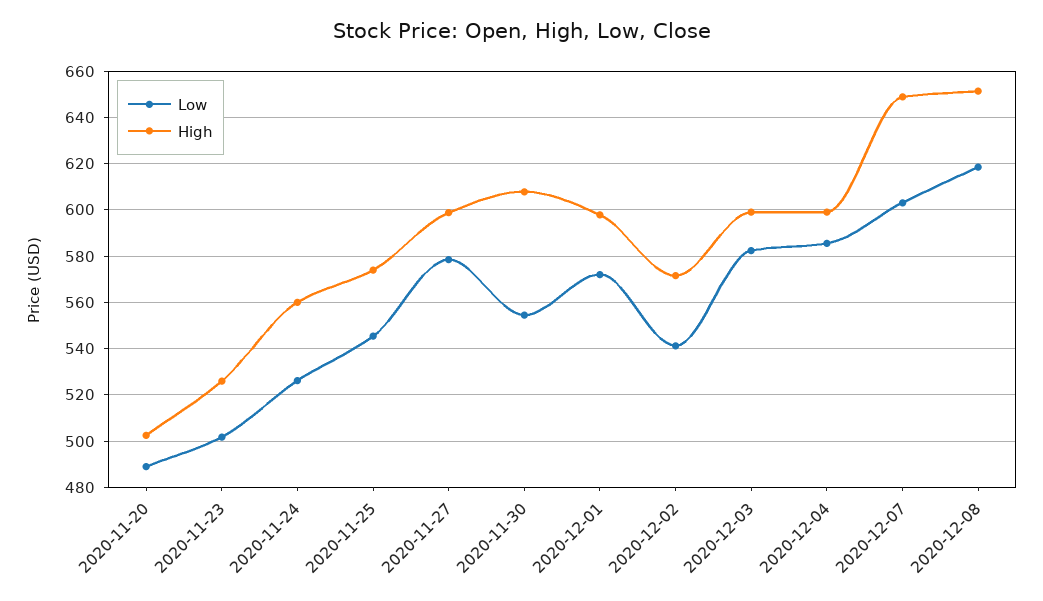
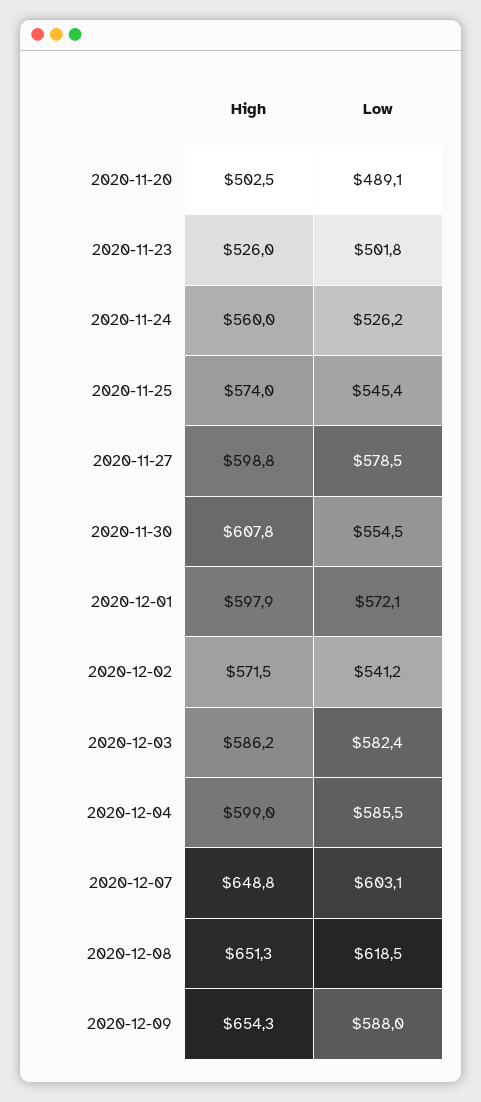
High, 2020-12-03: 600 -> 586.2
High, 2020-12-09: none -> 654.3
Low, 2020-12-09: none -> 588

